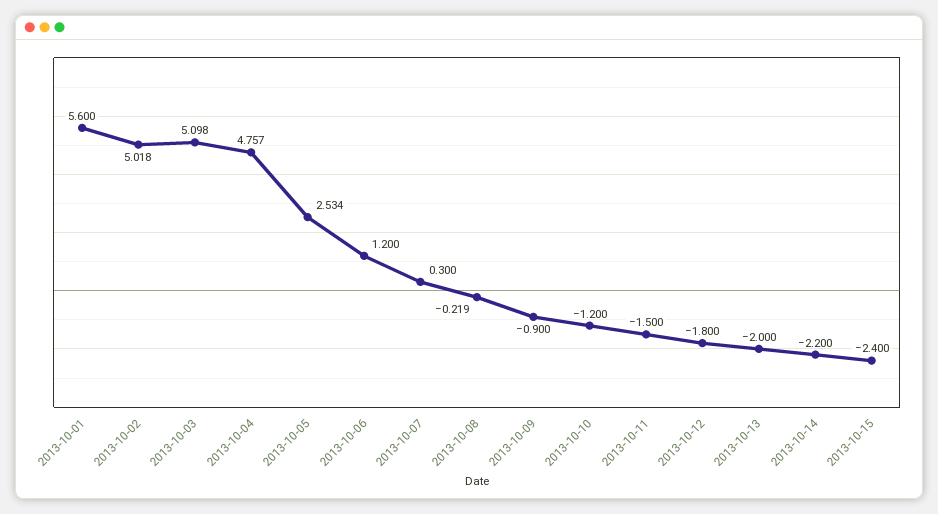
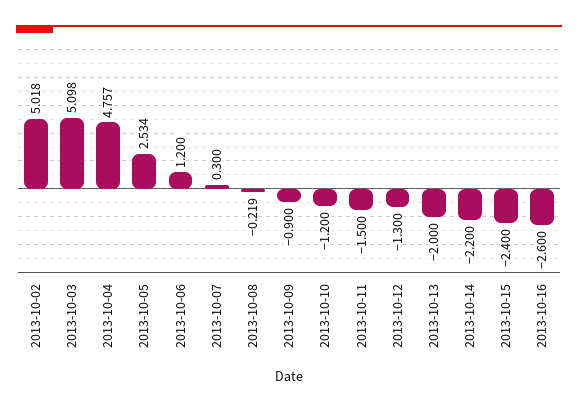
2013-10-01: 5.6 -> none
2013-10-12: -1.8 -> -1.3
2013-10-16: none -> -2.6

